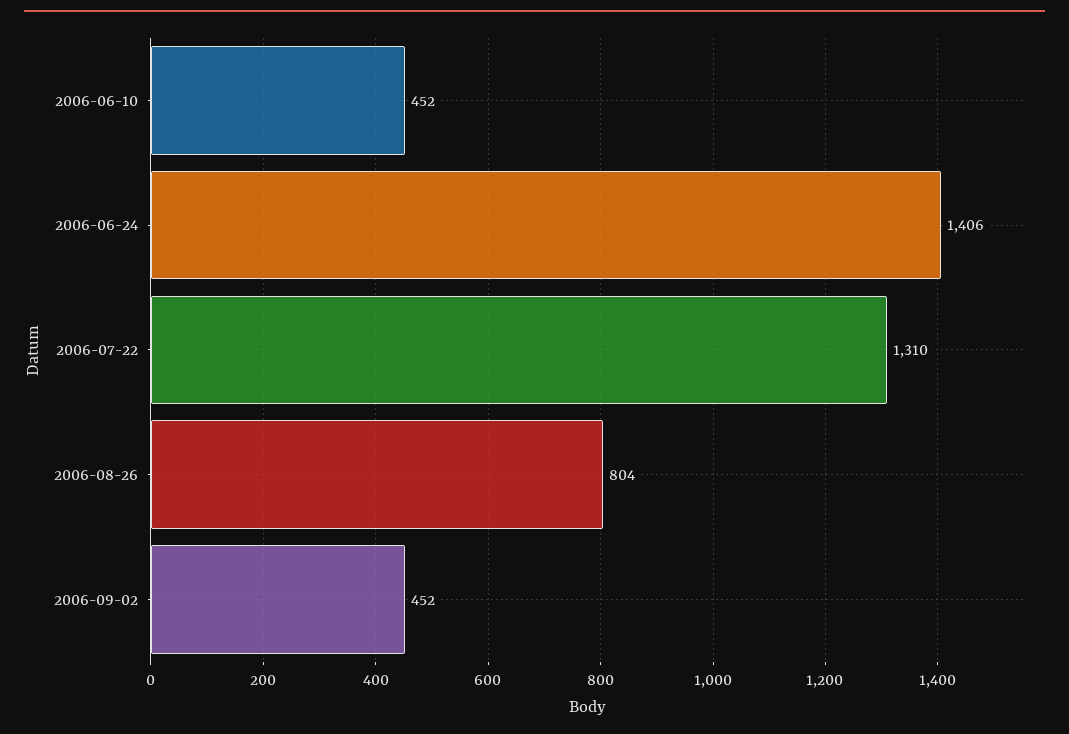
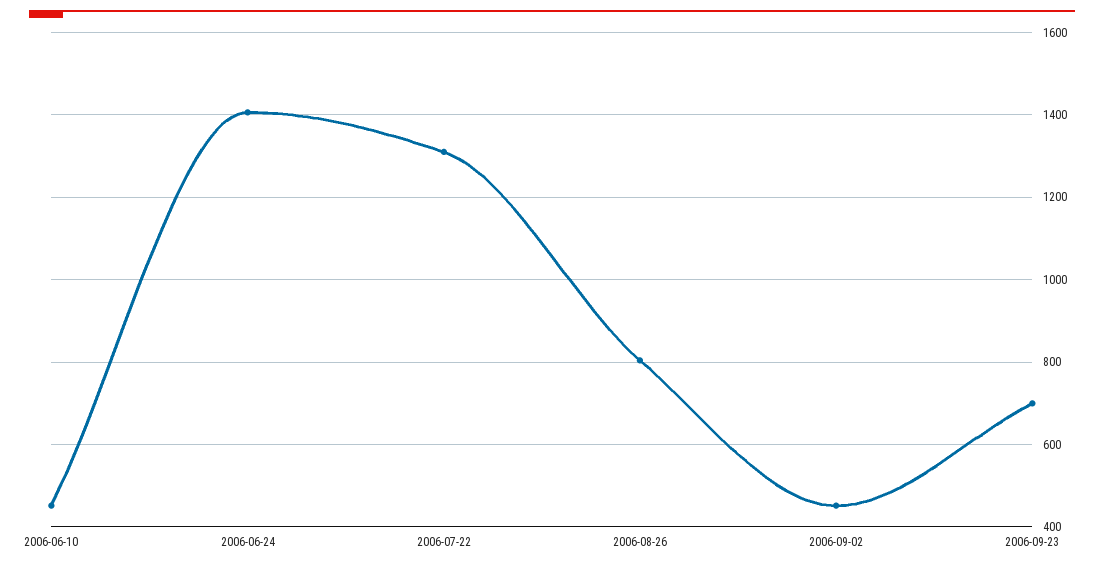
2006-09-23: none -> 700

